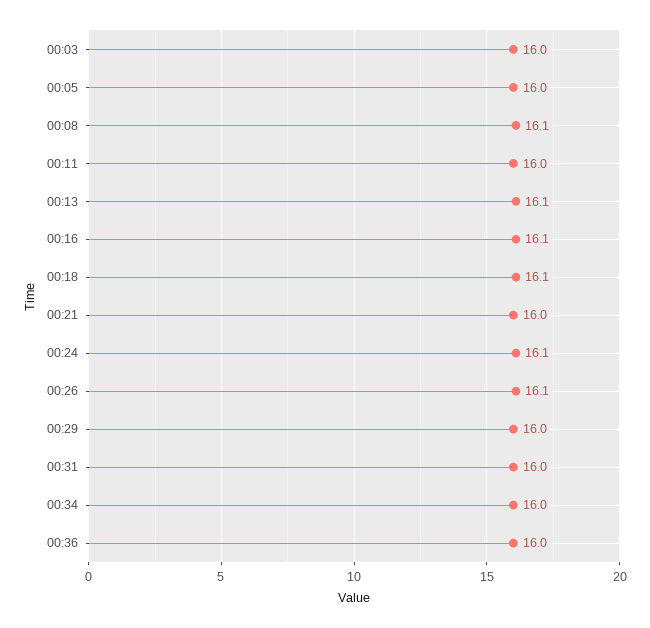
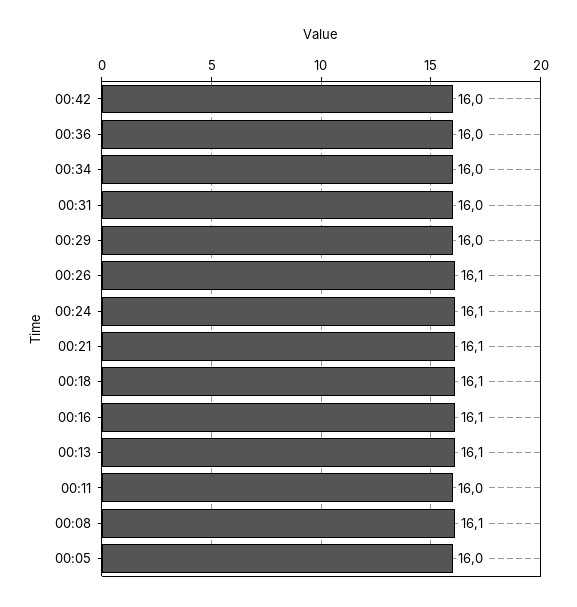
00:03: 16 -> none
00:21: 16 -> 16.1
00:42: none -> 16

